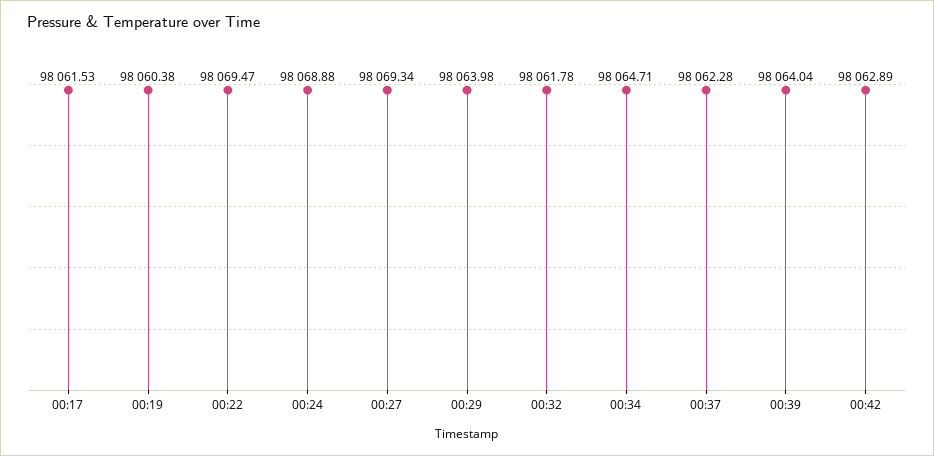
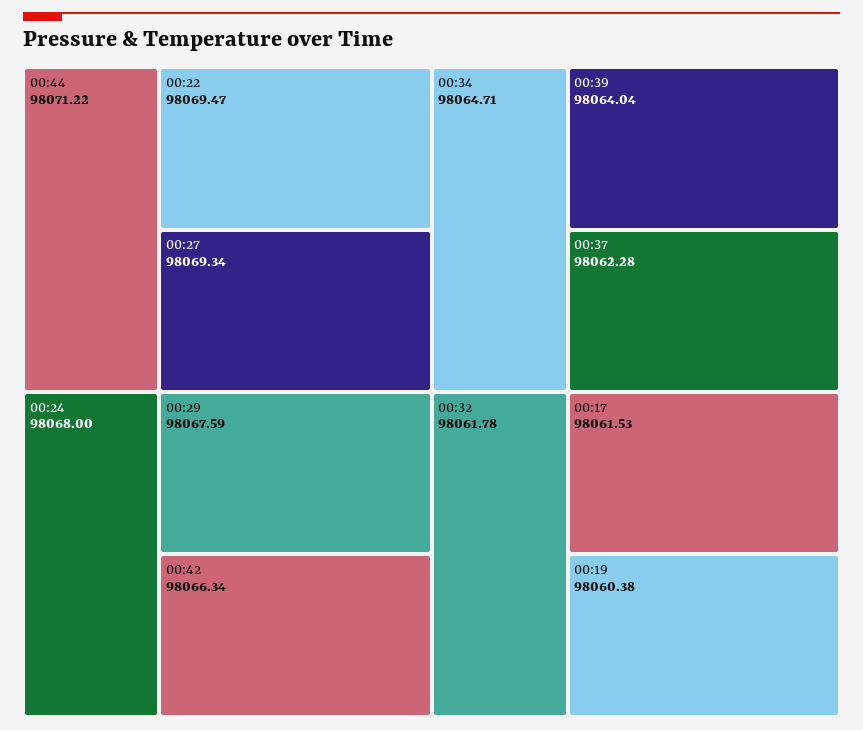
00:24: 98068.88 -> 98068
00:29: 98063.98 -> 98067.59
00:42: 98062.89 -> 98066.34
00:44: none -> 98071.22

